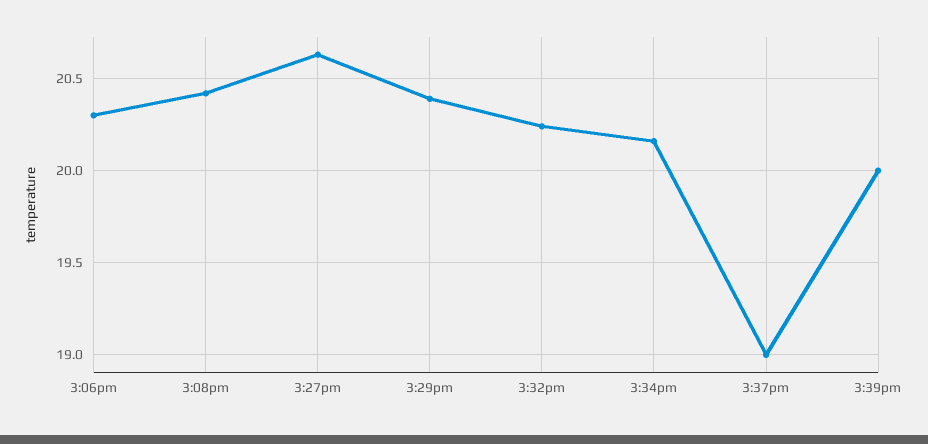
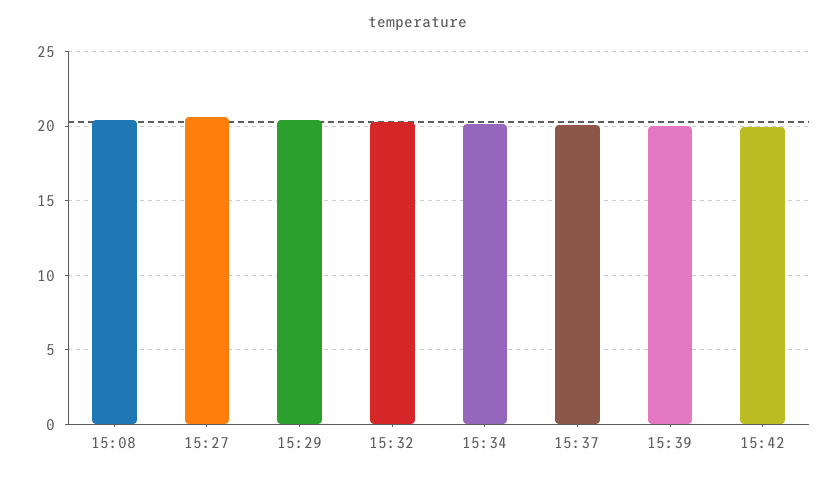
3:06pm: 20.3 -> none
3:37pm: 19 -> 20
15:42: none -> 20

